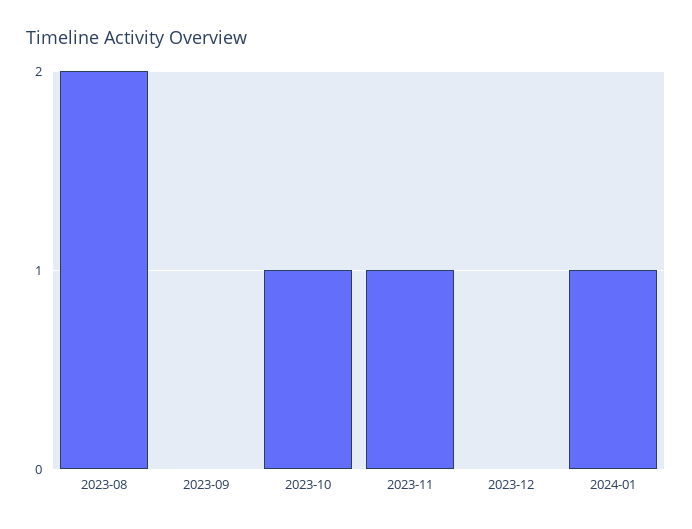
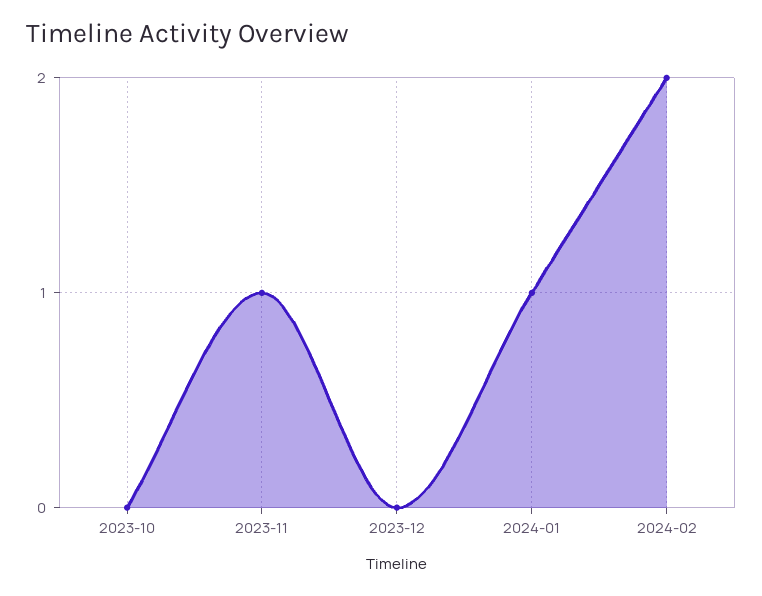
2023-08: 2 -> none
2023-09: 0 -> none
2023-10: 1 -> 0
2024-02: none -> 2

